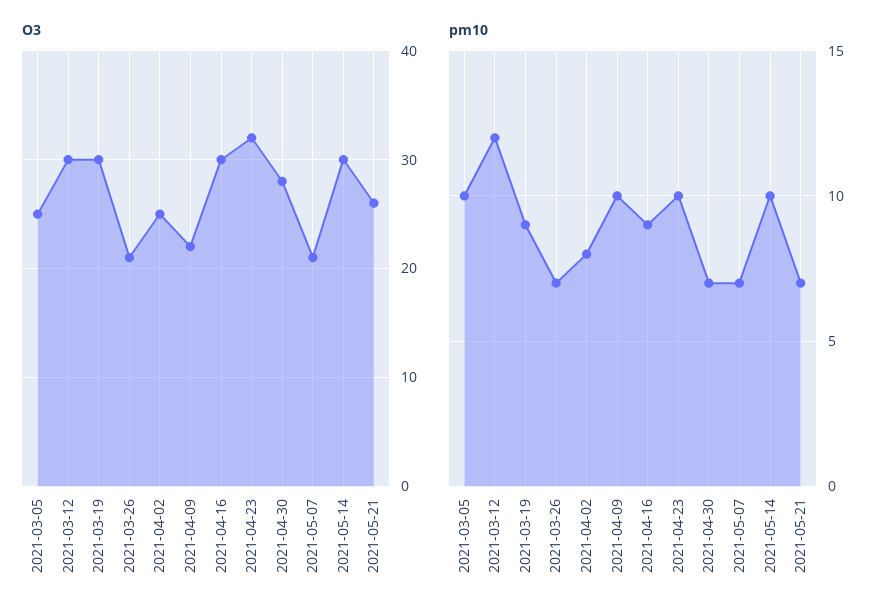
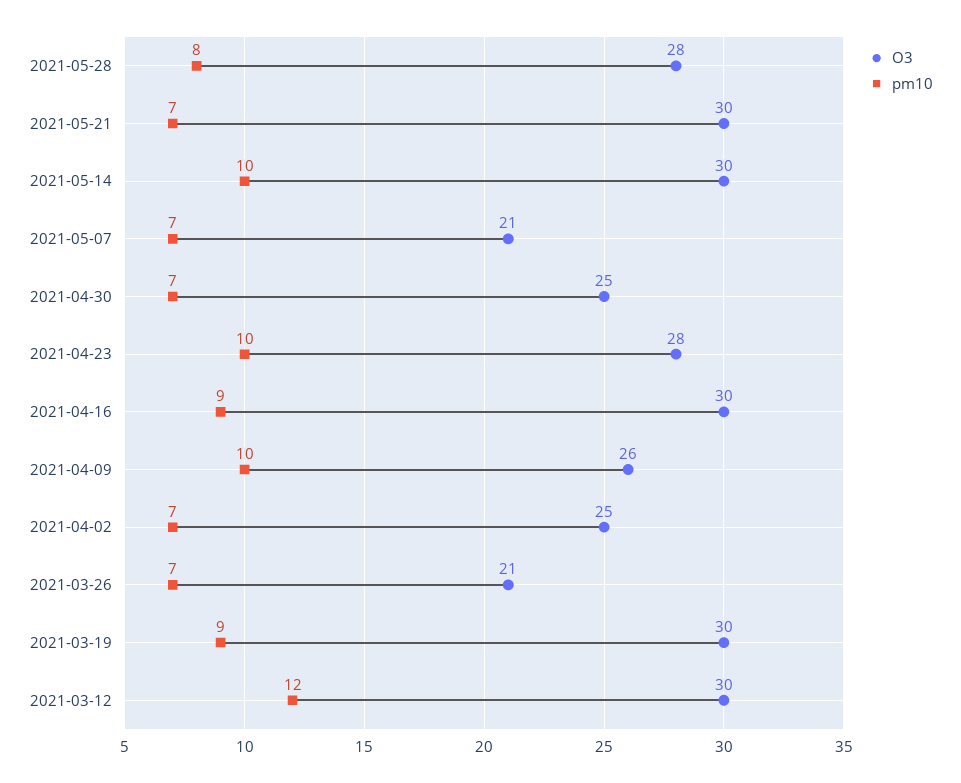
O3, 2021-03-05: 25 -> none
O3, 2021-04-09: 22 -> 26
O3, 2021-04-23: 32 -> 28
O3, 2021-04-30: 28 -> 25
O3, 2021-05-21: 26 -> 30
pm10, 2021-03-05: 10 -> none
pm10, 2021-04-02: 8 -> 7
O3, 2021-05-28: none -> 28
pm10, 2021-05-28: none -> 8

